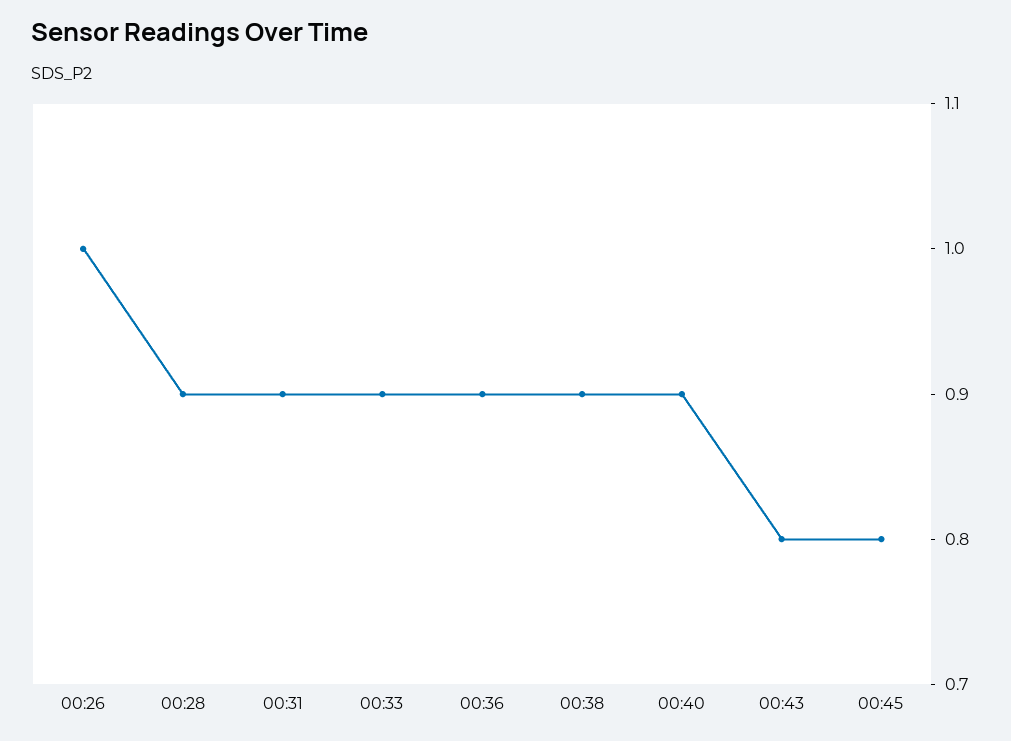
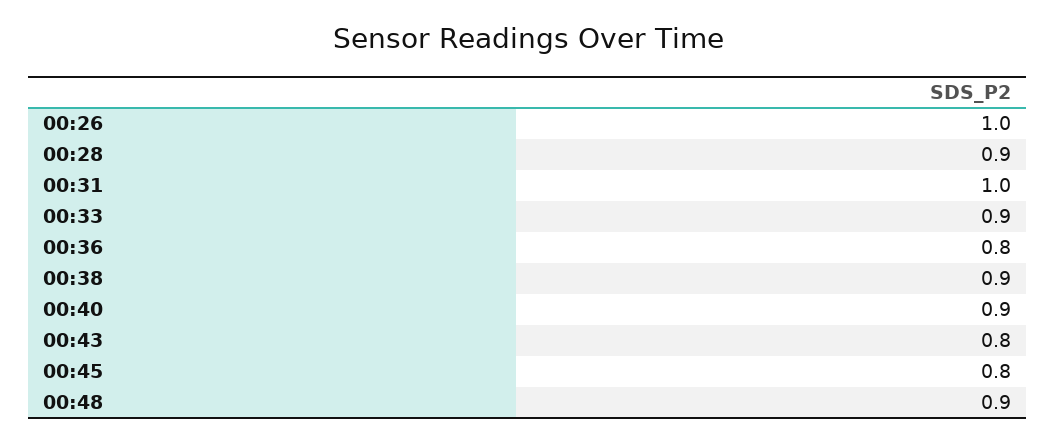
00:31: 0.9 -> 1
00:36: 0.9 -> 0.8
00:48: none -> 0.9

